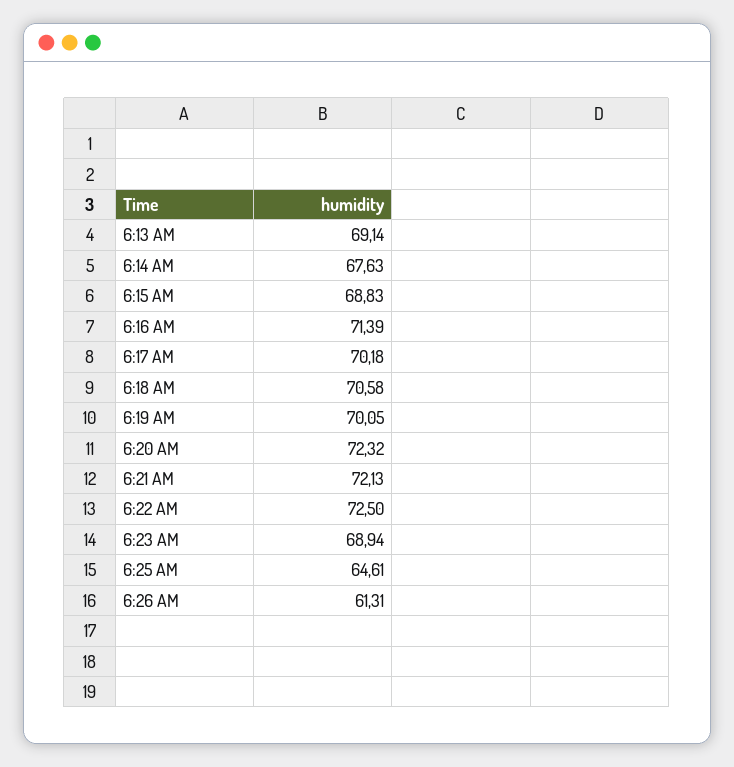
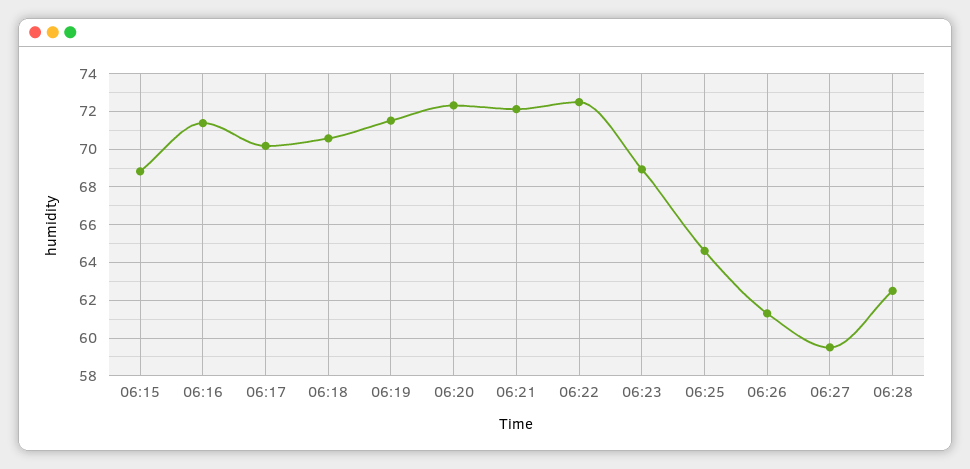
6:13 AM: 69.14 -> none
6:14 AM: 67.63 -> none
6:19 AM: 70.05 -> 71.5
06:27: none -> 59.5
06:28: none -> 62.5

